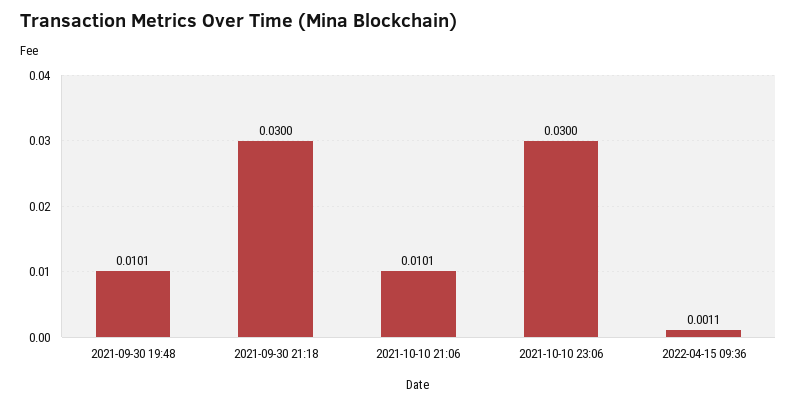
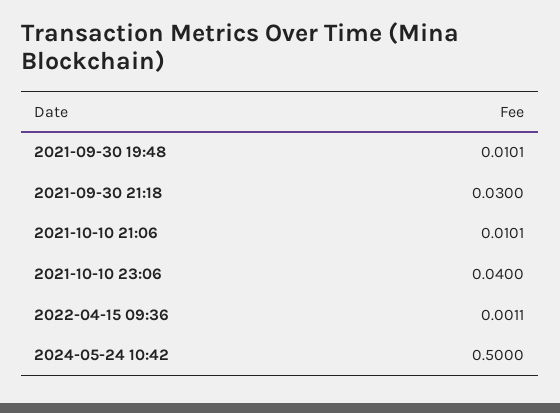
2021-10-10 23:06: 0.03 -> 0.04
2024-05-24 10:42: none -> 0.5

